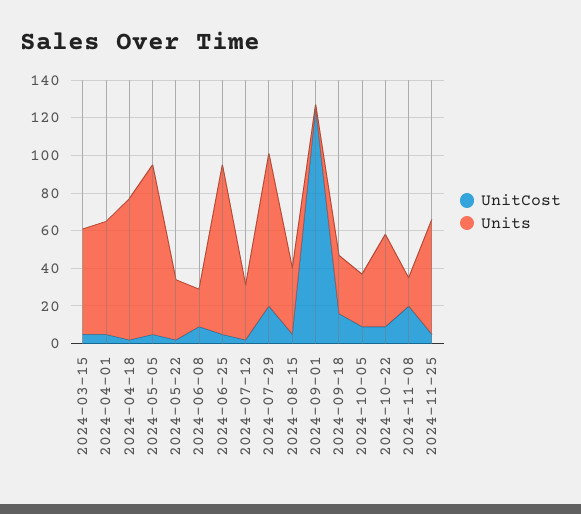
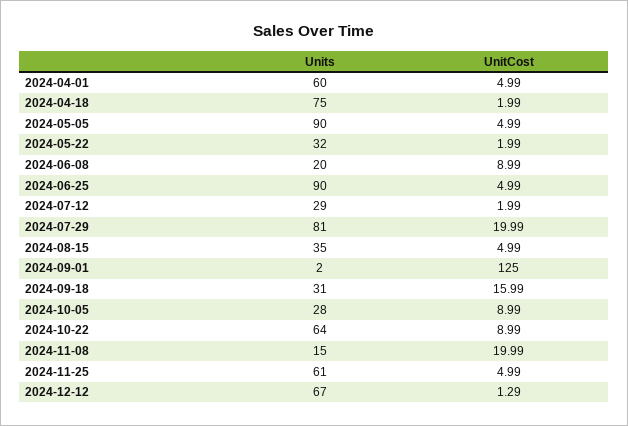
UnitCost, 2024-03-15: 5 -> none
Units, 2024-03-15: 55 -> none
Units, 2024-10-22: 50 -> 64
Units, 2024-12-12: none -> 67
UnitCost, 2024-12-12: none -> 1.29

